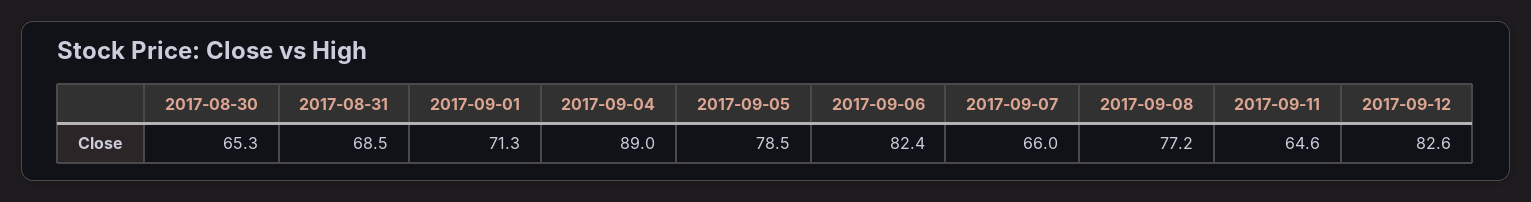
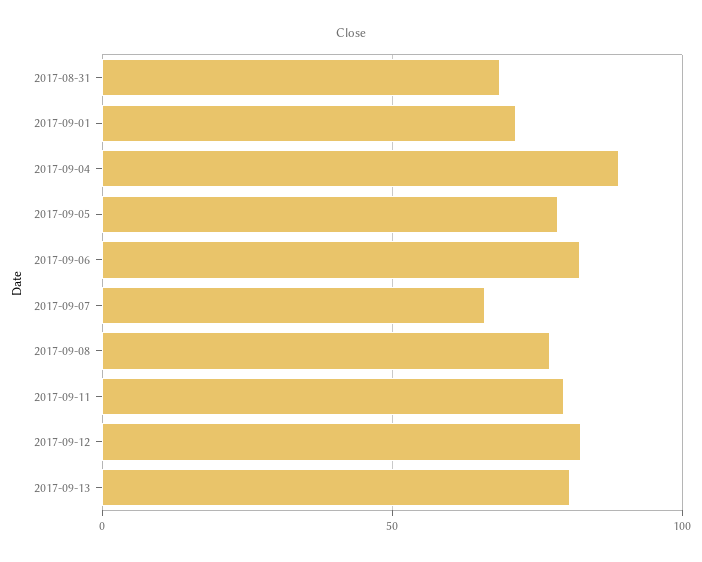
2017-08-30: 65.3 -> none
2017-09-11: 64.6 -> 80
2017-09-13: none -> 80

